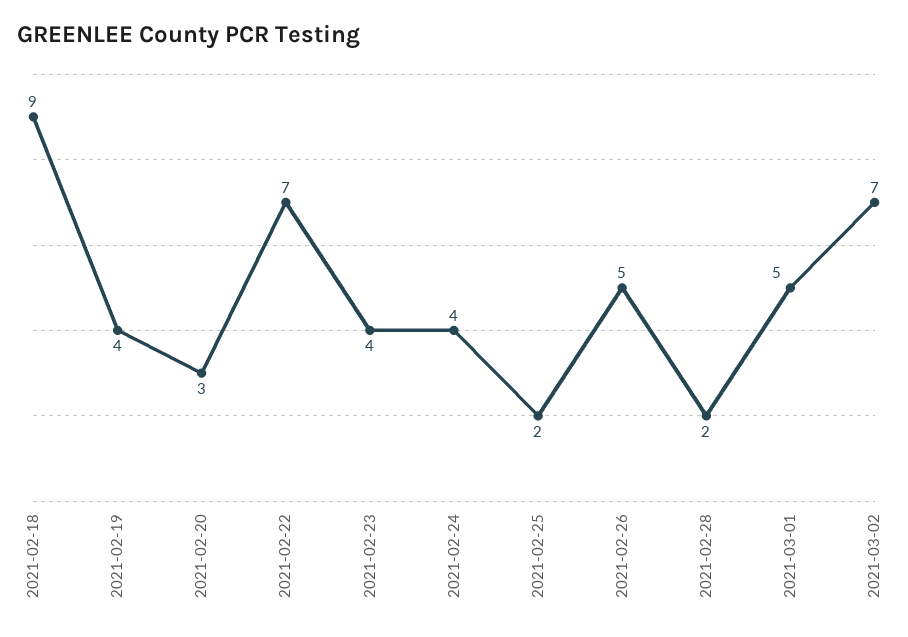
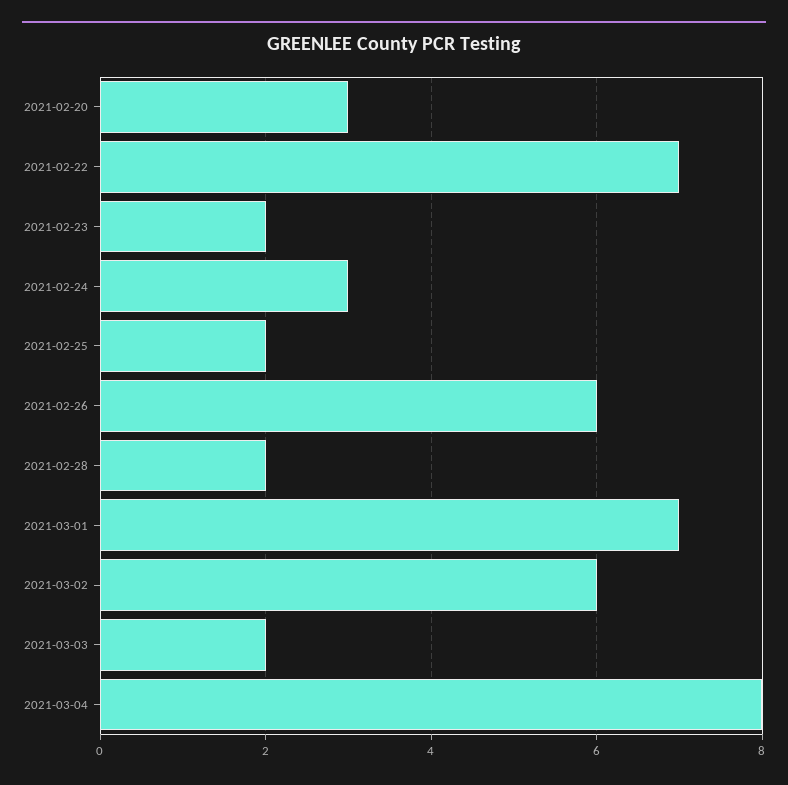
2021-02-18: 9 -> none
2021-02-19: 4 -> none
2021-02-23: 4 -> 2
2021-02-24: 4 -> 3
2021-02-26: 5 -> 6
2021-03-01: 5 -> 7
2021-03-02: 7 -> 6
2021-03-03: none -> 2
2021-03-04: none -> 8

